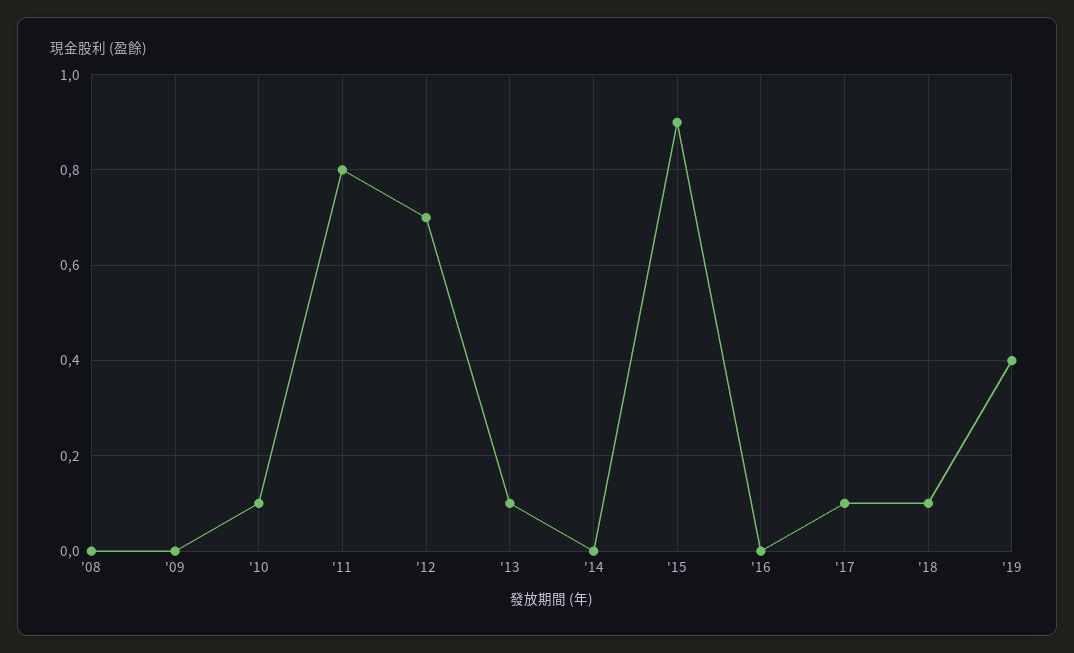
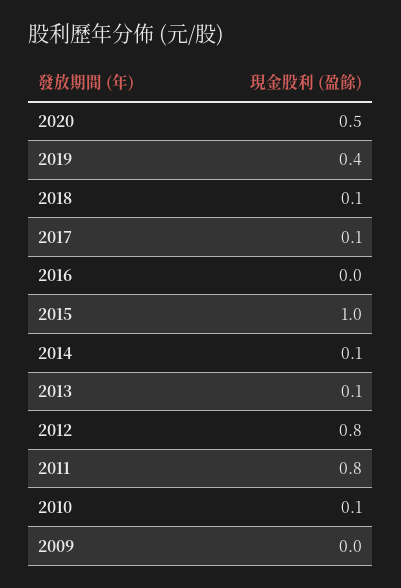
'08: 0 -> none
'12: 0.7 -> 0.8
'14: 0 -> 0.1
'15: 0.9 -> 1
2020: none -> 0.5

